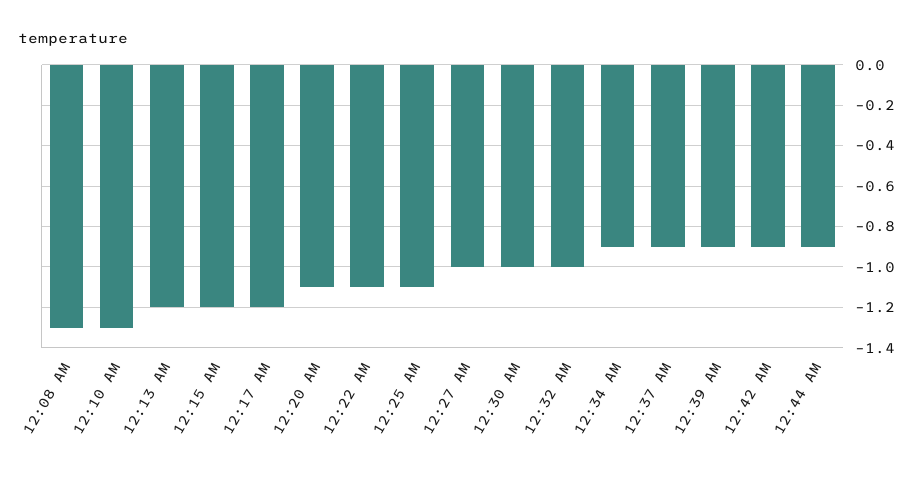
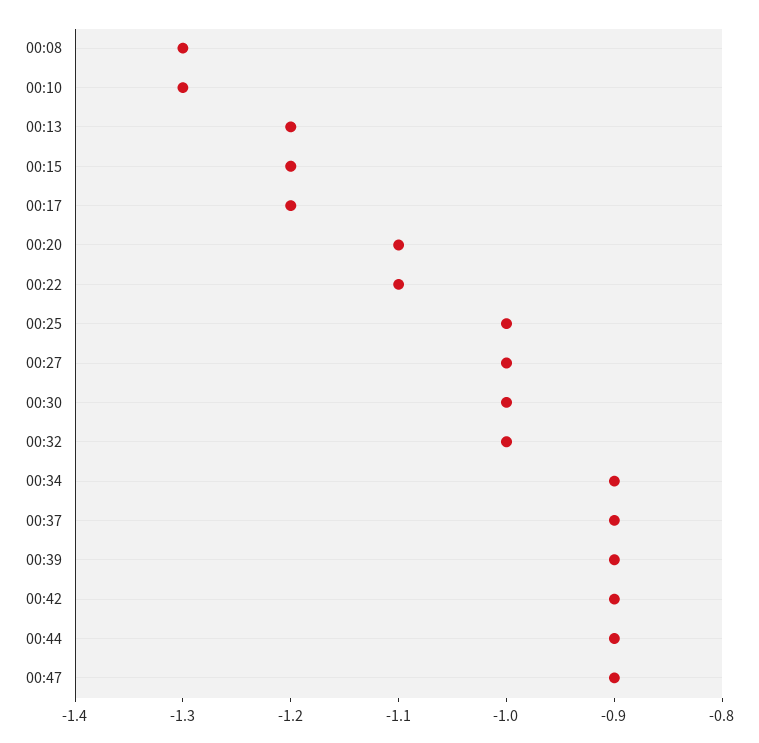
12:25 AM: -1.1 -> -1
00:47: none -> -0.9

